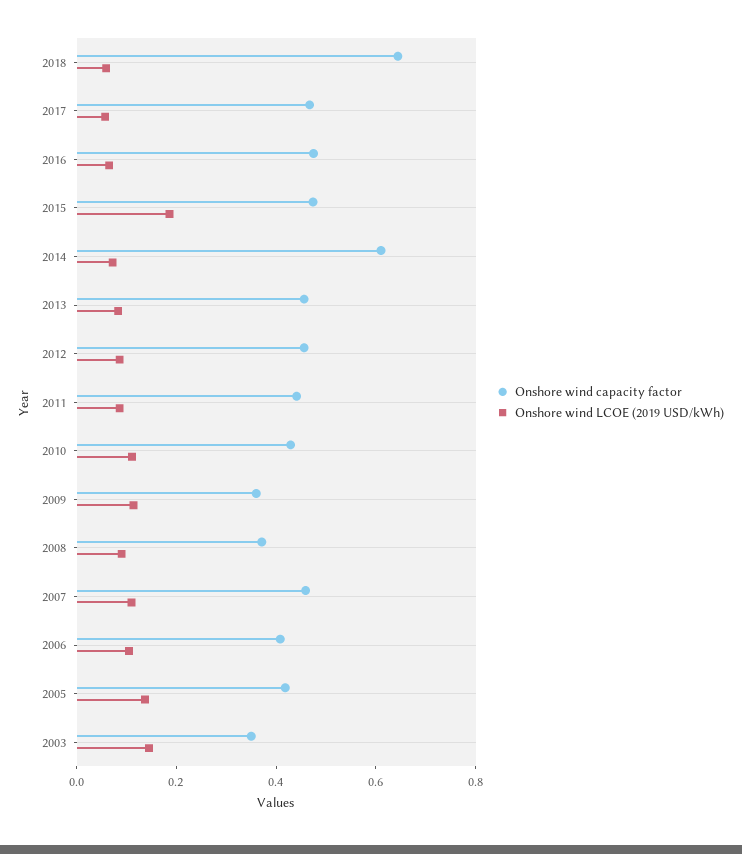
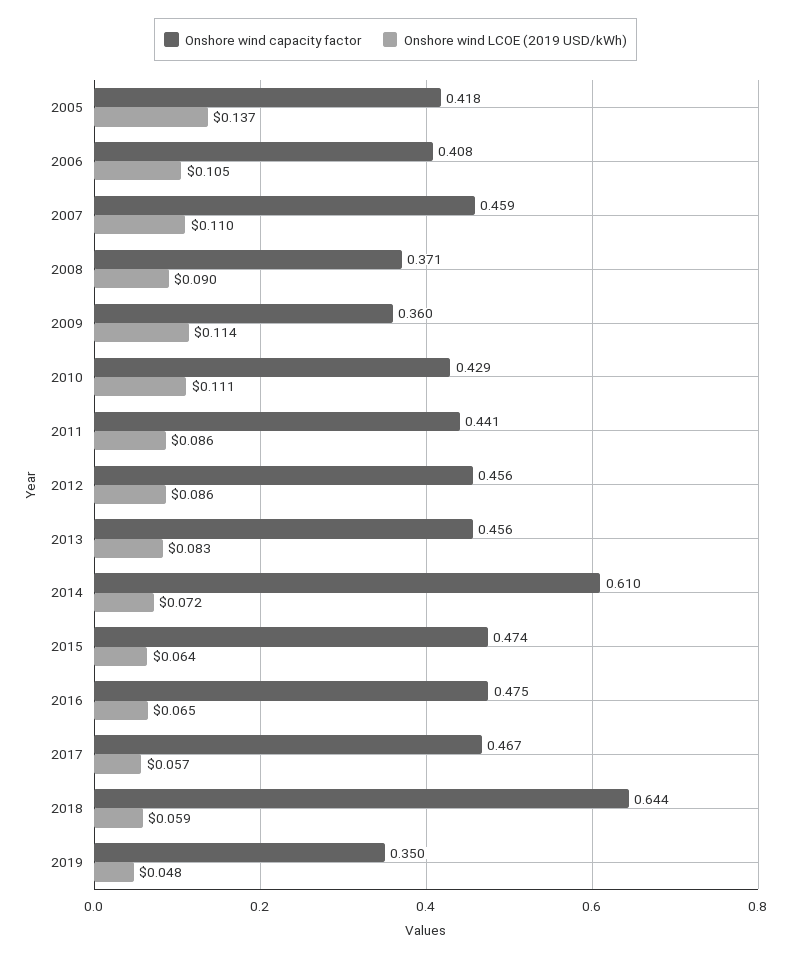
Onshore wind LCOE (2019 USD/kWh), 2015: 0.2 -> 0.064
Onshore wind capacity factor, 2003: 0.35 -> none
Onshore wind LCOE (2019 USD/kWh), 2003: 0.15 -> none
Onshore wind capacity factor, 2019: none -> 0.35
Onshore wind LCOE (2019 USD/kWh), 2019: none -> 0.048

